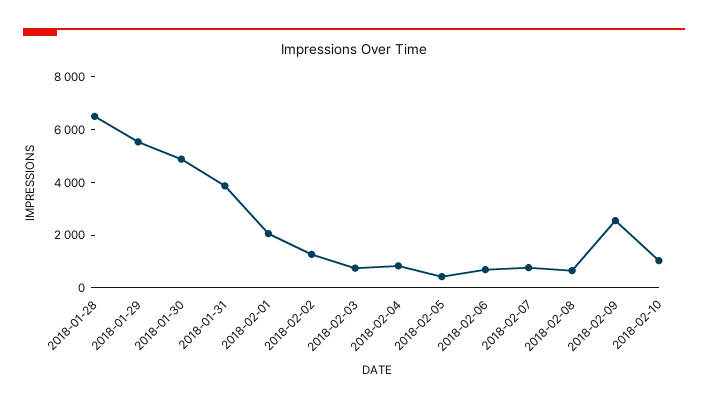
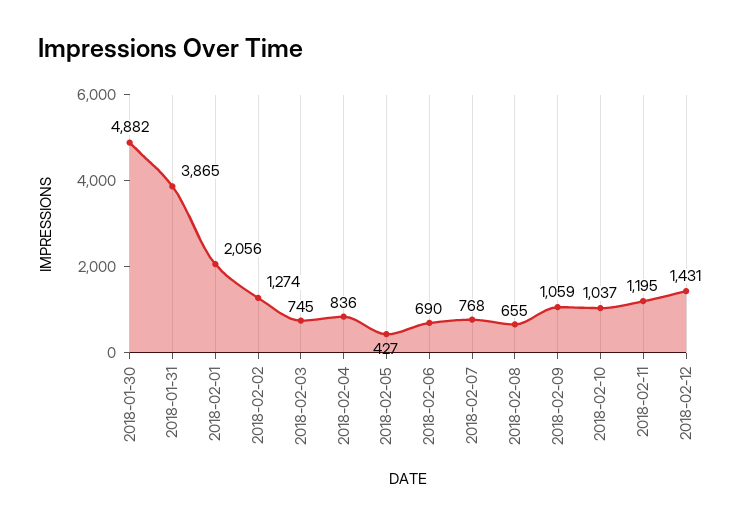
2018-01-28: 6500 -> none
2018-01-29: 5500 -> none
2018-02-09: 2500 -> 1059
2018-02-11: none -> 1195
2018-02-12: none -> 1431

